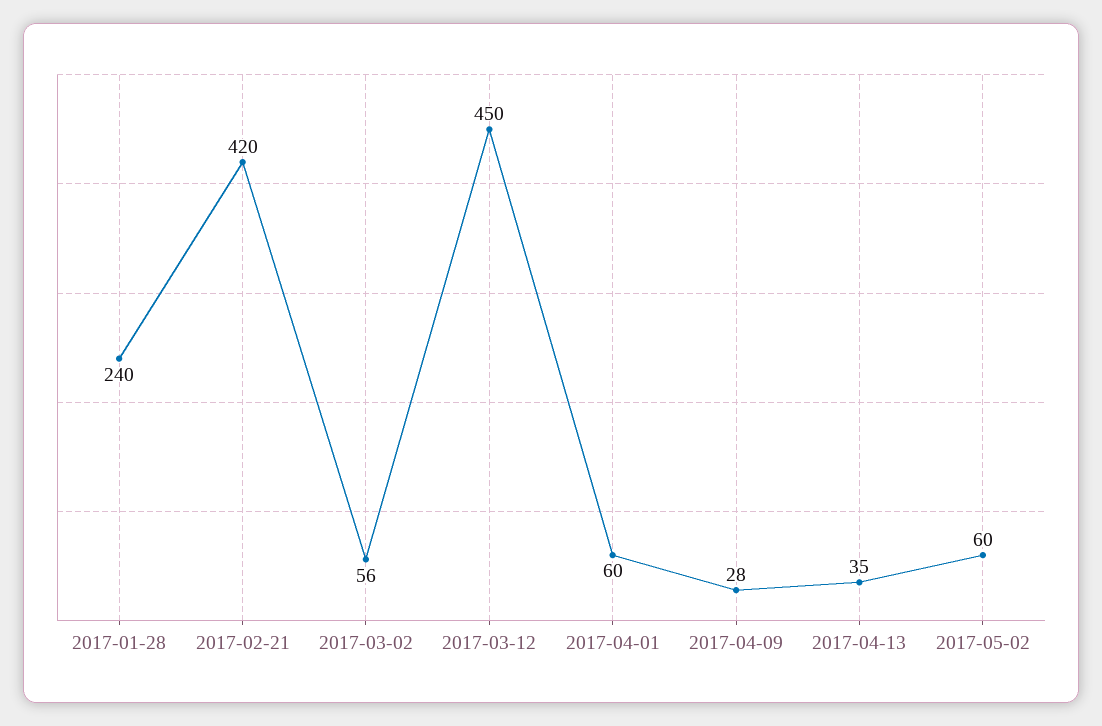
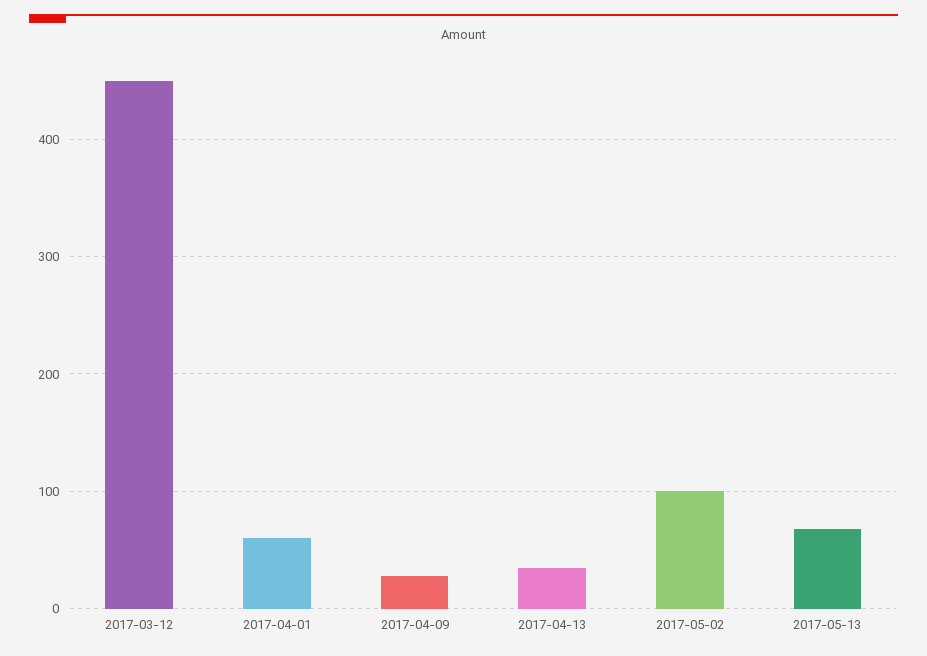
2017-01-28: 240 -> none
2017-02-21: 420 -> none
2017-03-02: 56 -> none
2017-05-02: 60 -> 100
2017-05-13: none -> 70

